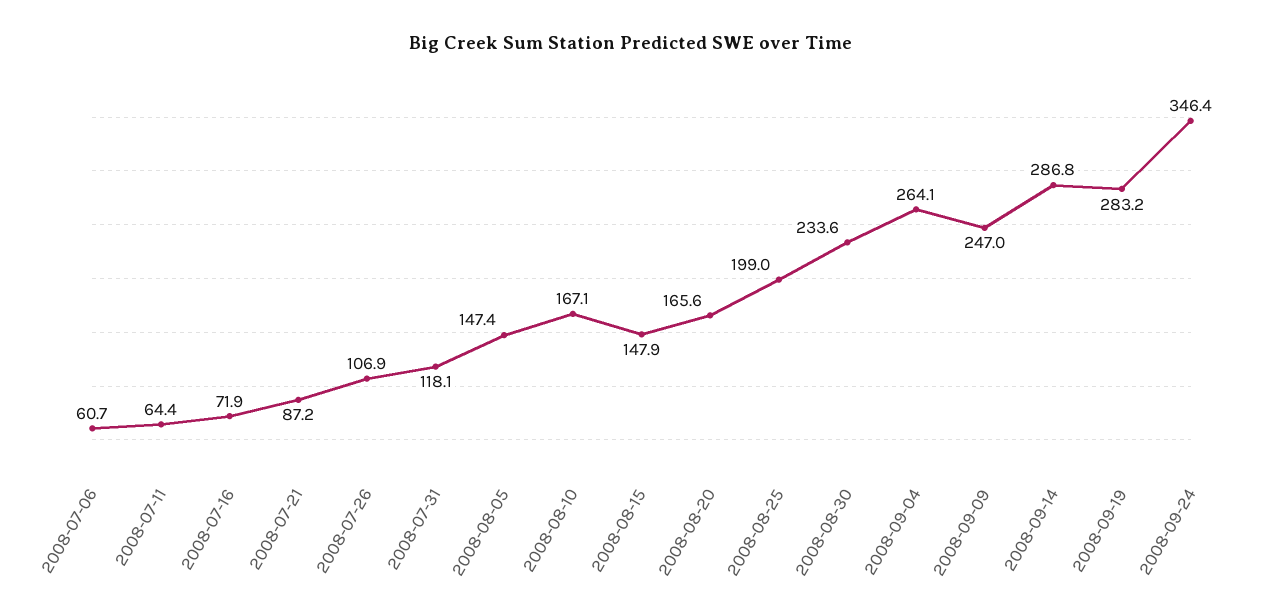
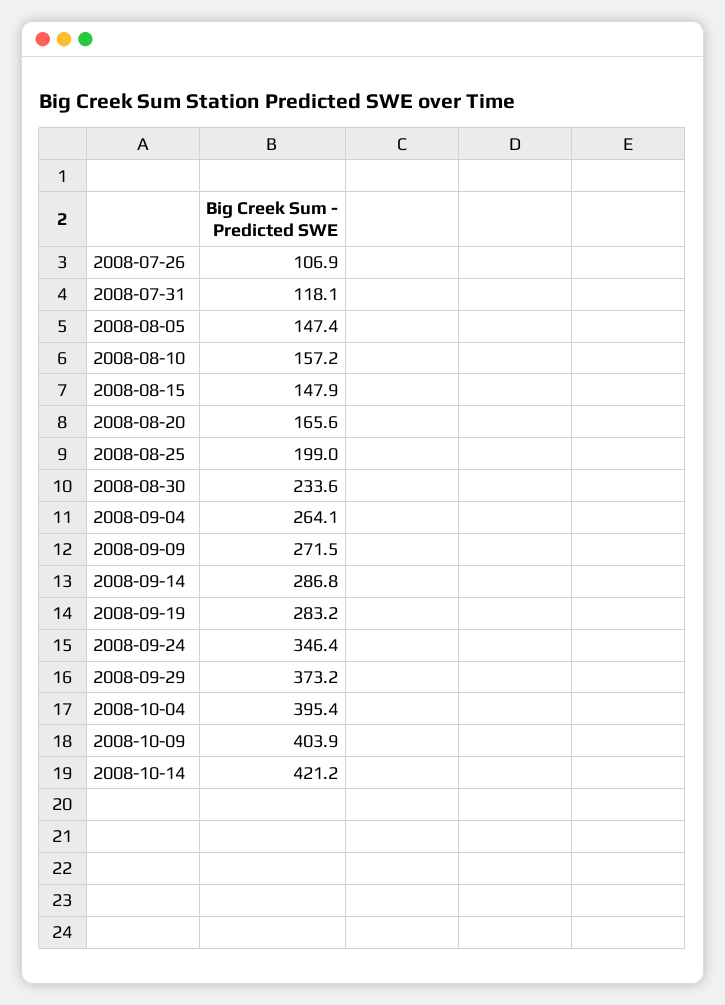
2008-07-06: 60.7 -> none
2008-07-11: 64.4 -> none
2008-07-16: 71.9 -> none
2008-07-21: 87.2 -> none
2008-08-10: 167.1 -> 157.2
2008-09-09: 247 -> 271.5
2008-09-29: none -> 373.2
2008-10-04: none -> 395.4
2008-10-09: none -> 403.9
2008-10-14: none -> 421.2

